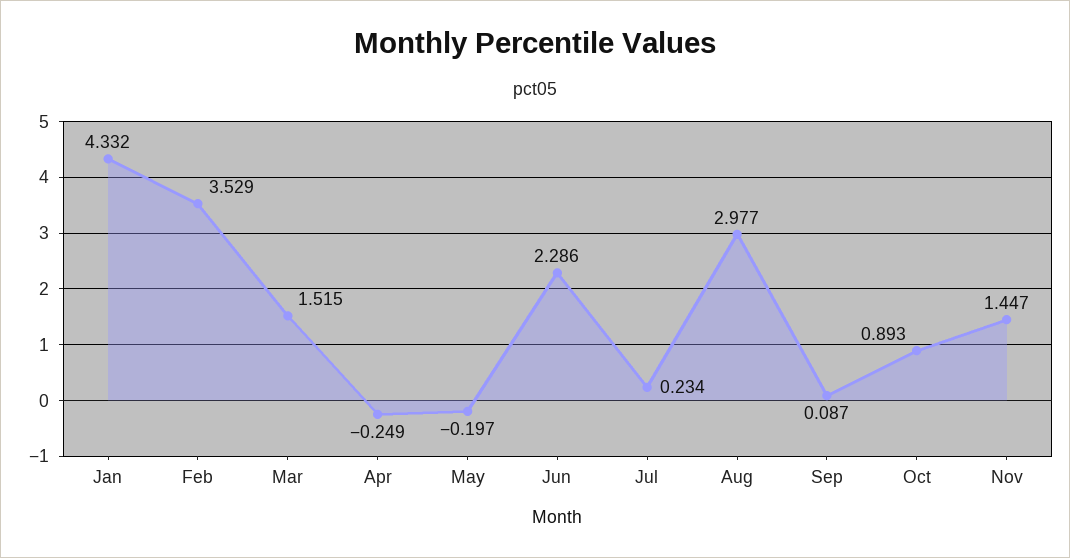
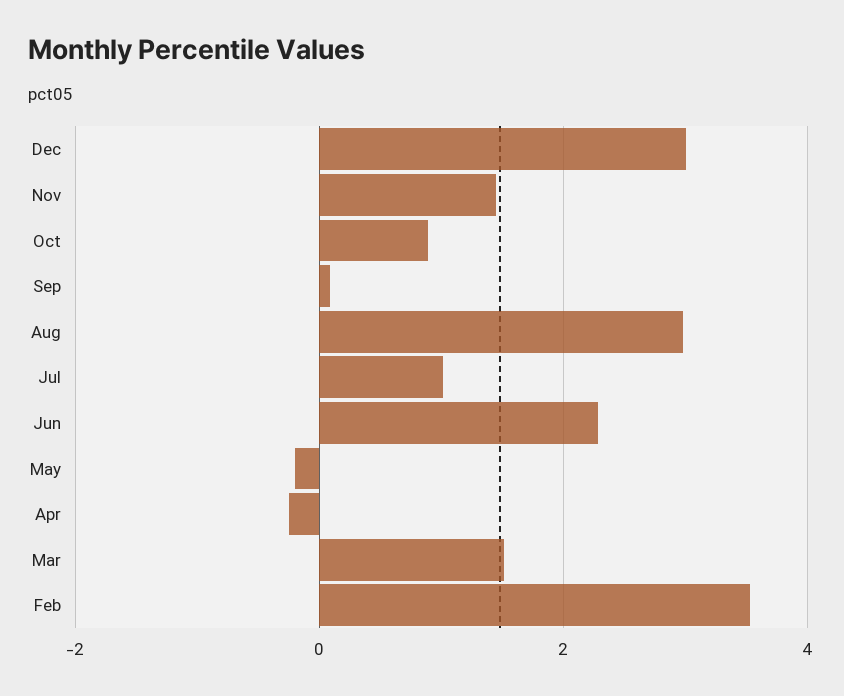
Jan: 4.332 -> none
Jul: 0.234 -> 1
Dec: none -> 3

